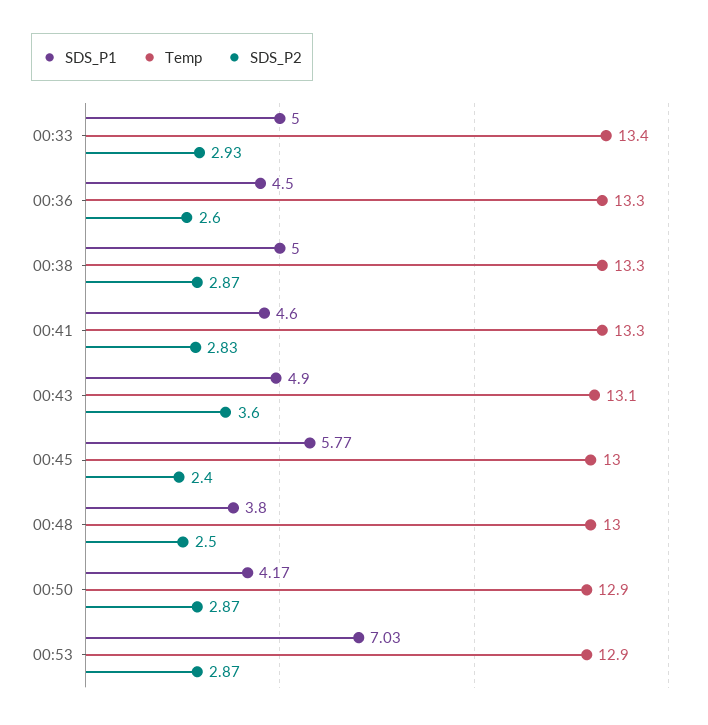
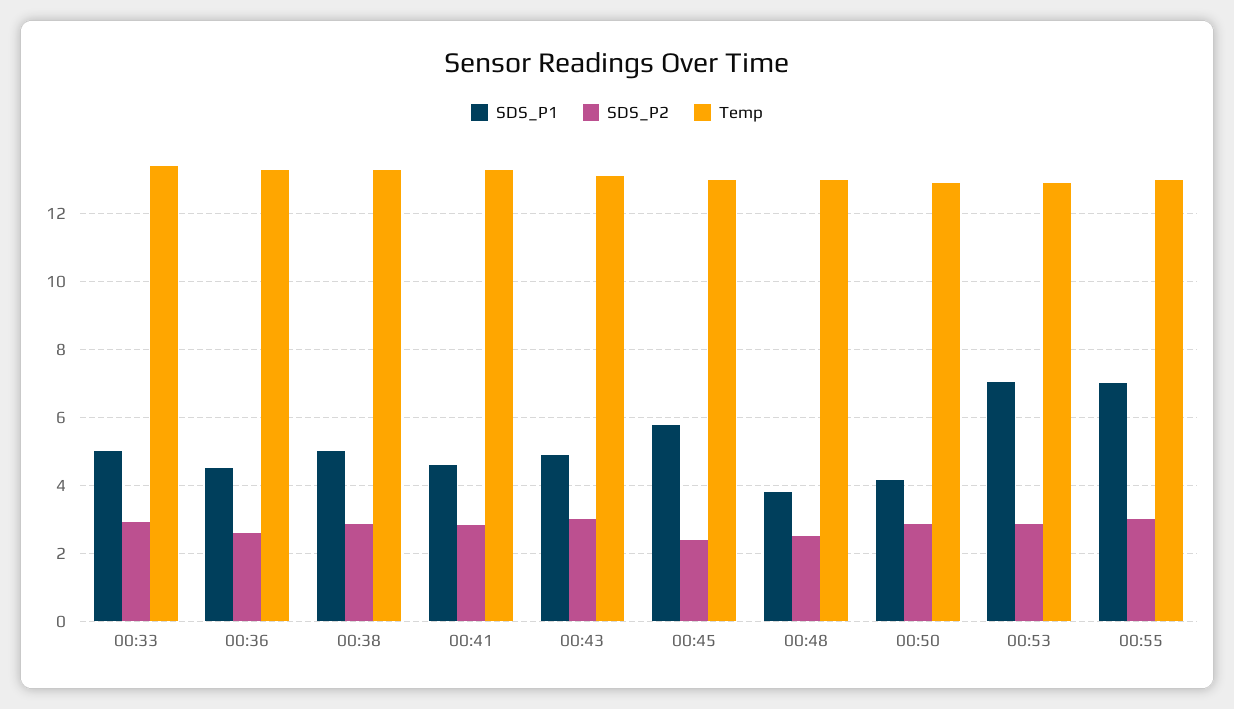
SDS_P2, 00:43: 3.6 -> 3
SDS_P1, 00:55: none -> 7
SDS_P2, 00:55: none -> 3
Temp, 00:55: none -> 13

